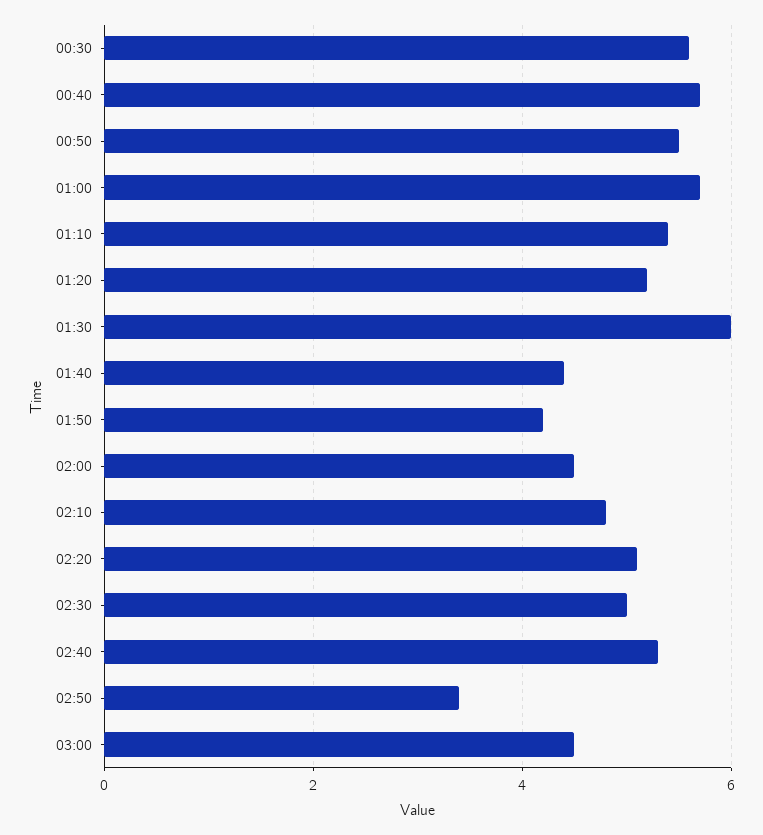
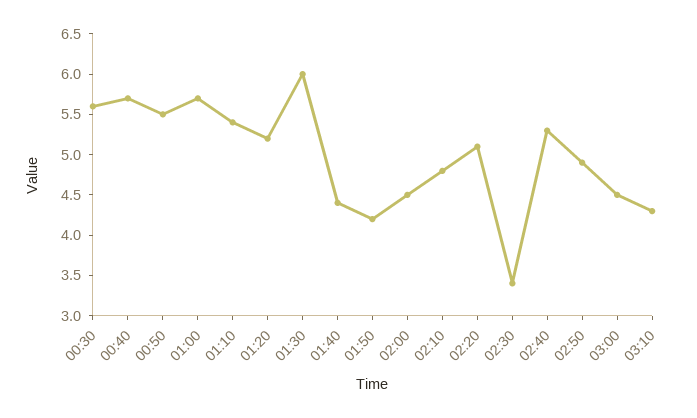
02:30: 5 -> 3.4
02:50: 3.5 -> 4.9
03:10: none -> 4.3

